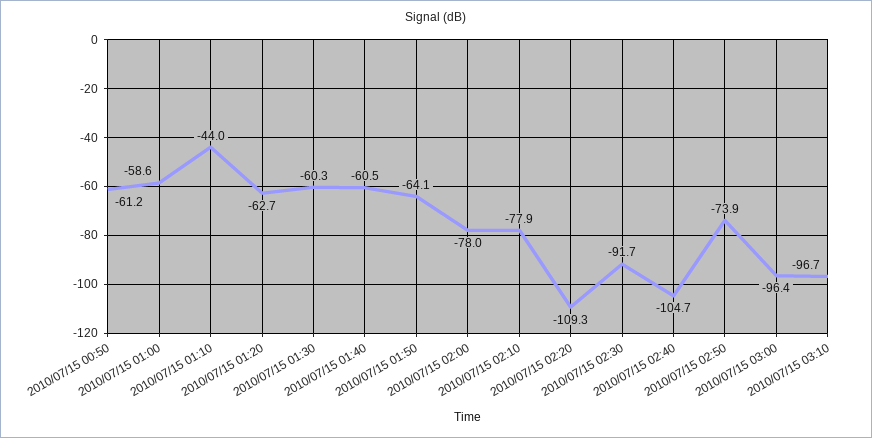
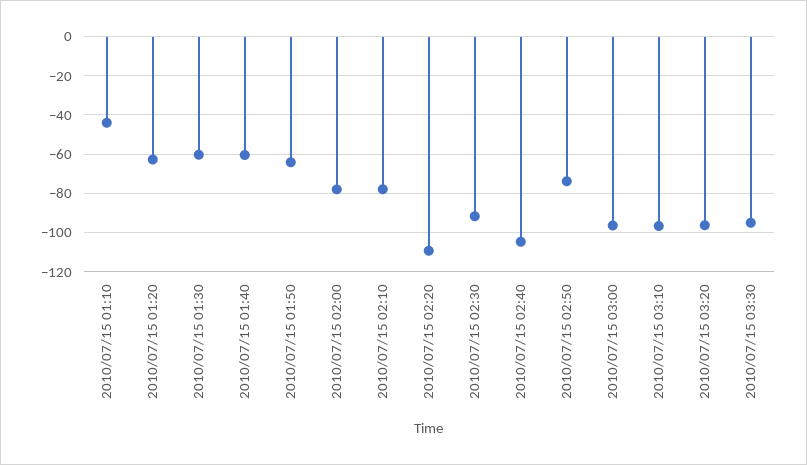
2010/07/15 00:50: -61.2 -> none
2010/07/15 01:00: -58.6 -> none
2010/07/15 03:20: none -> -95
2010/07/15 03:30: none -> -95

